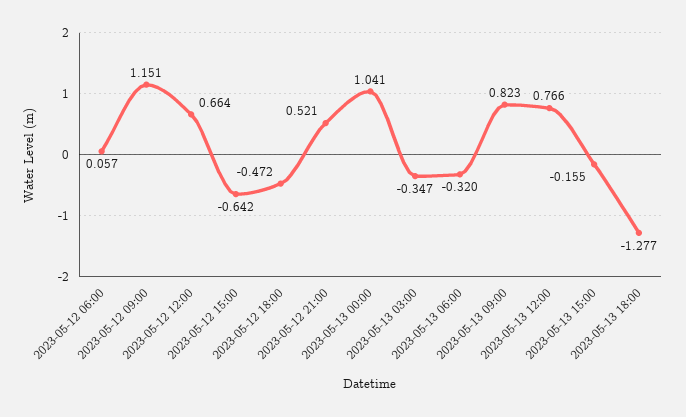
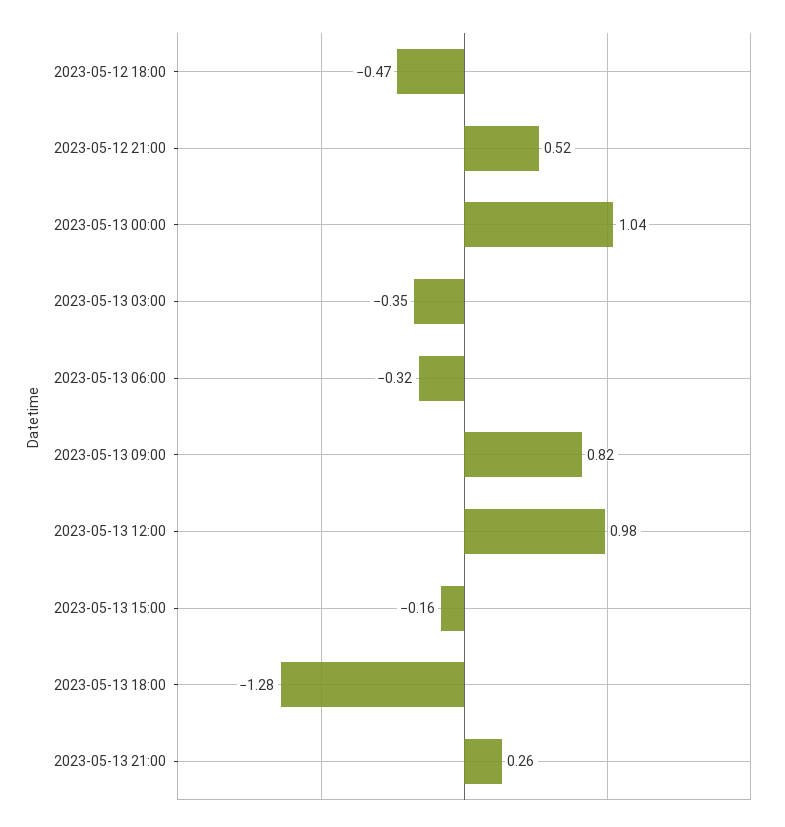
2023-05-12 06:00: 0.057 -> none
2023-05-12 09:00: 1.151 -> none
2023-05-12 12:00: 0.664 -> none
2023-05-12 15:00: -0.642 -> none
2023-05-13 12:00: 0.766 -> 0.98
2023-05-13 21:00: none -> 0.26

